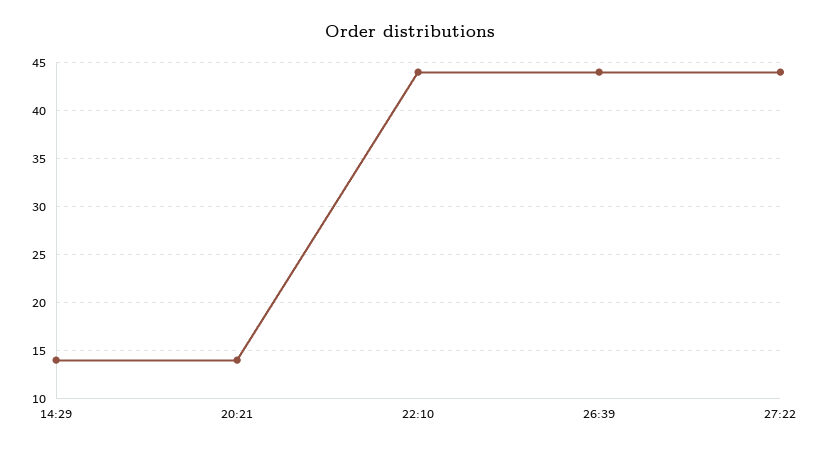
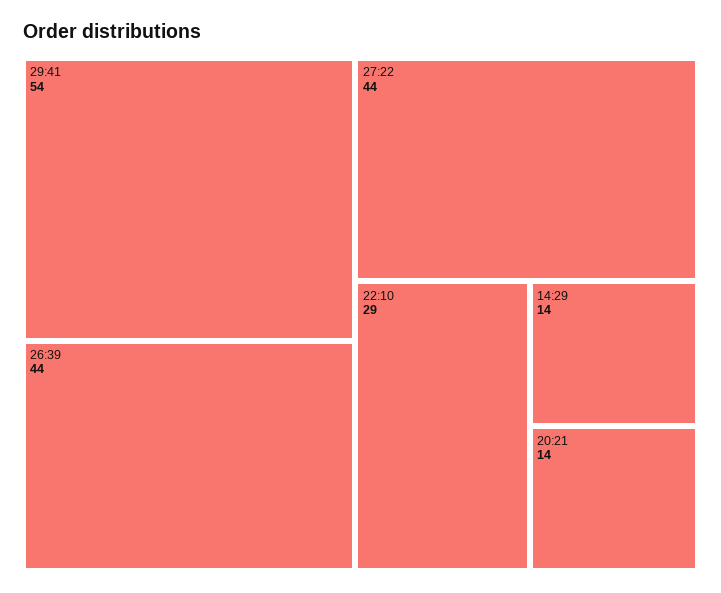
22:10: 44 -> 29
29:41: none -> 54

